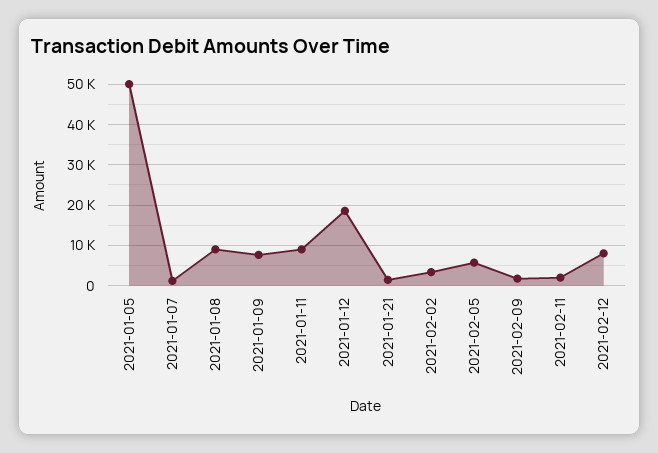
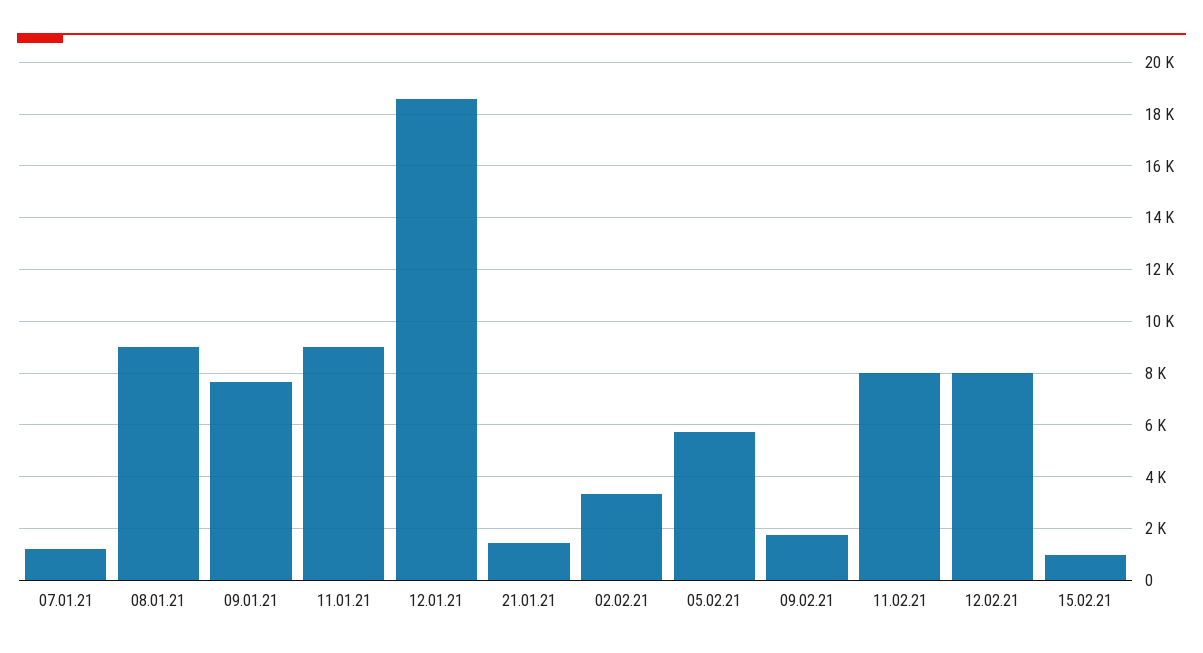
2021-01-05: 50000 -> none
2021-02-11: 2000 -> 8000
15.02.21: none -> 1000

